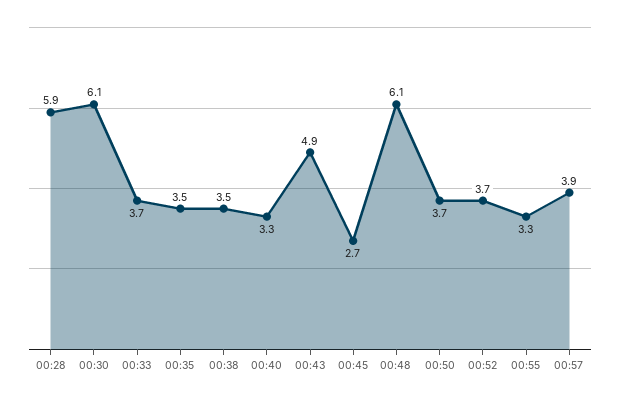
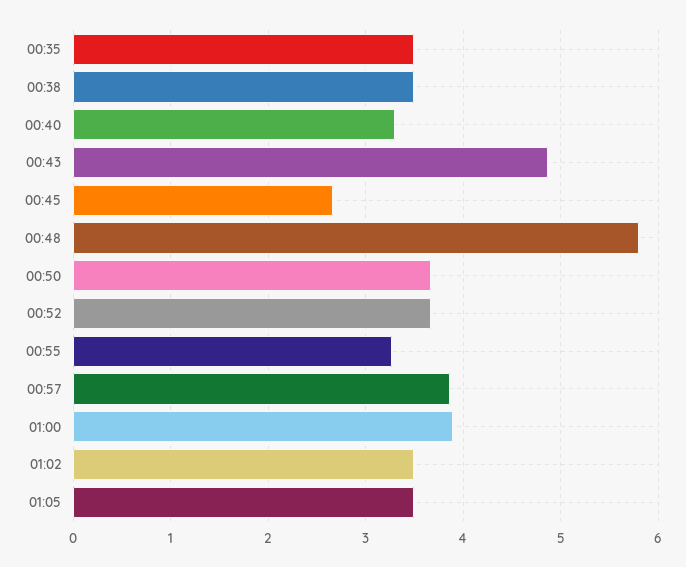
00:28: 5.9 -> none
00:30: 6.1 -> none
00:33: 3.7 -> none
00:48: 6.1 -> 5.8
01:00: none -> 3.9
01:02: none -> 3.5
01:05: none -> 3.5

